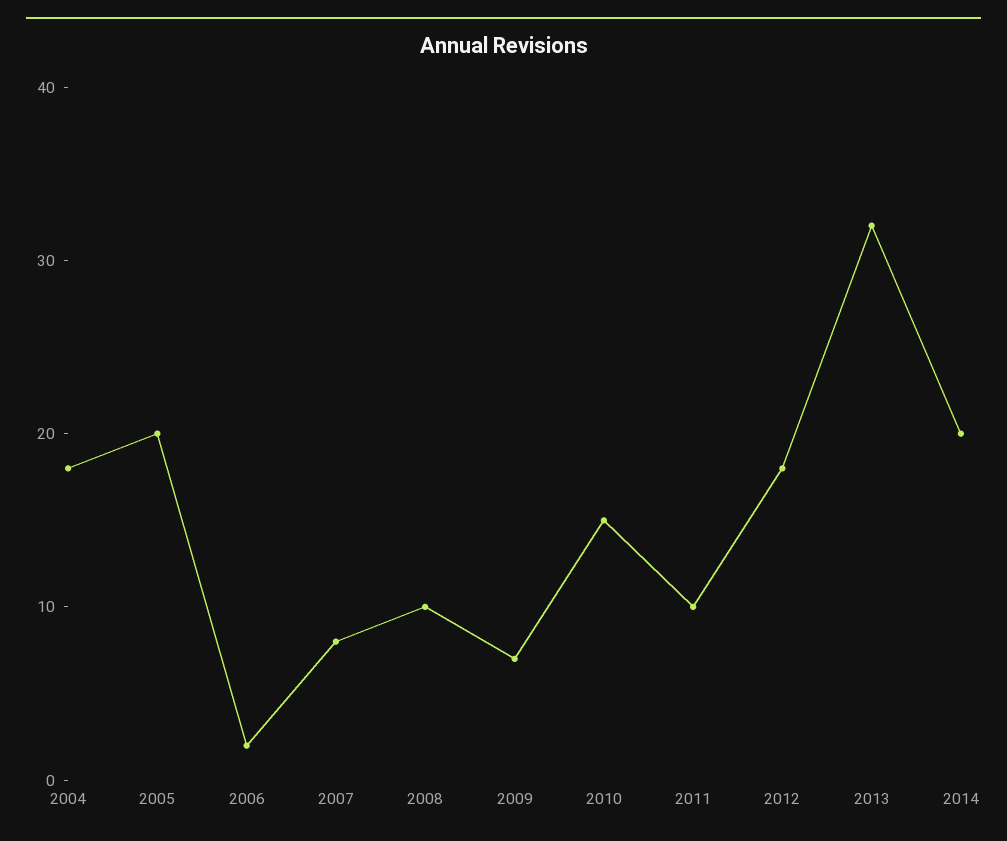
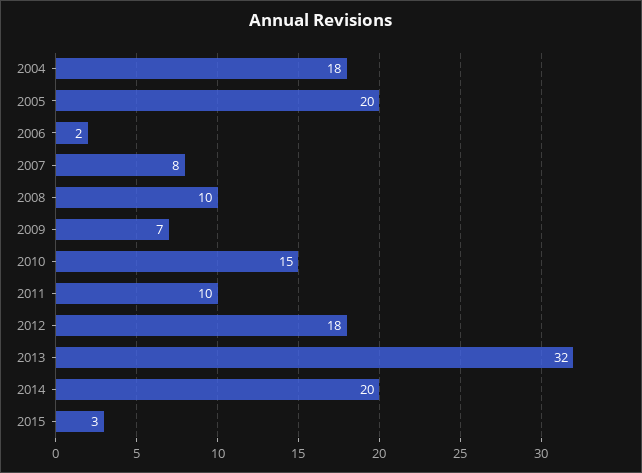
2015: none -> 3

